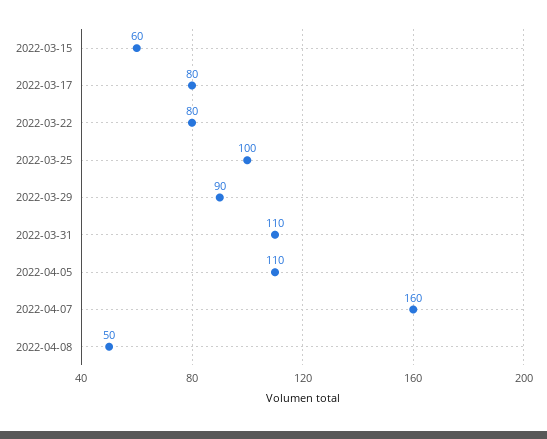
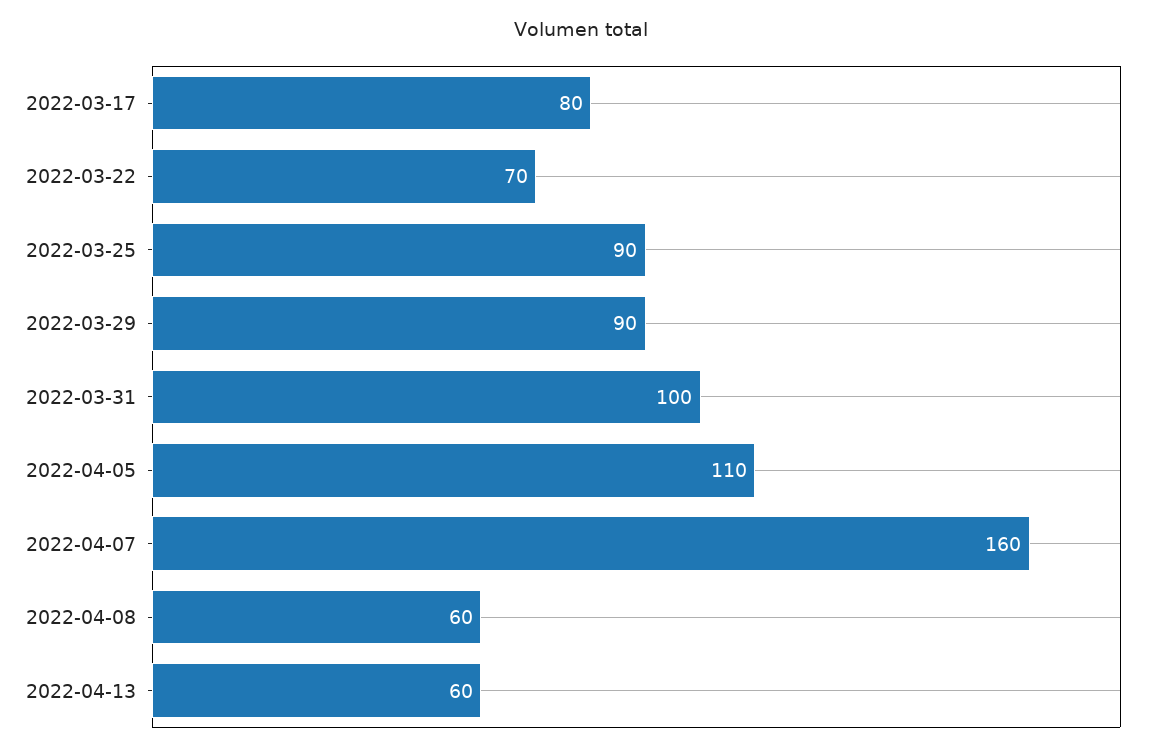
2022-03-15: 60 -> none
2022-03-22: 80 -> 70
2022-03-25: 100 -> 90
2022-03-31: 110 -> 100
2022-04-08: 50 -> 60
2022-04-13: none -> 60

